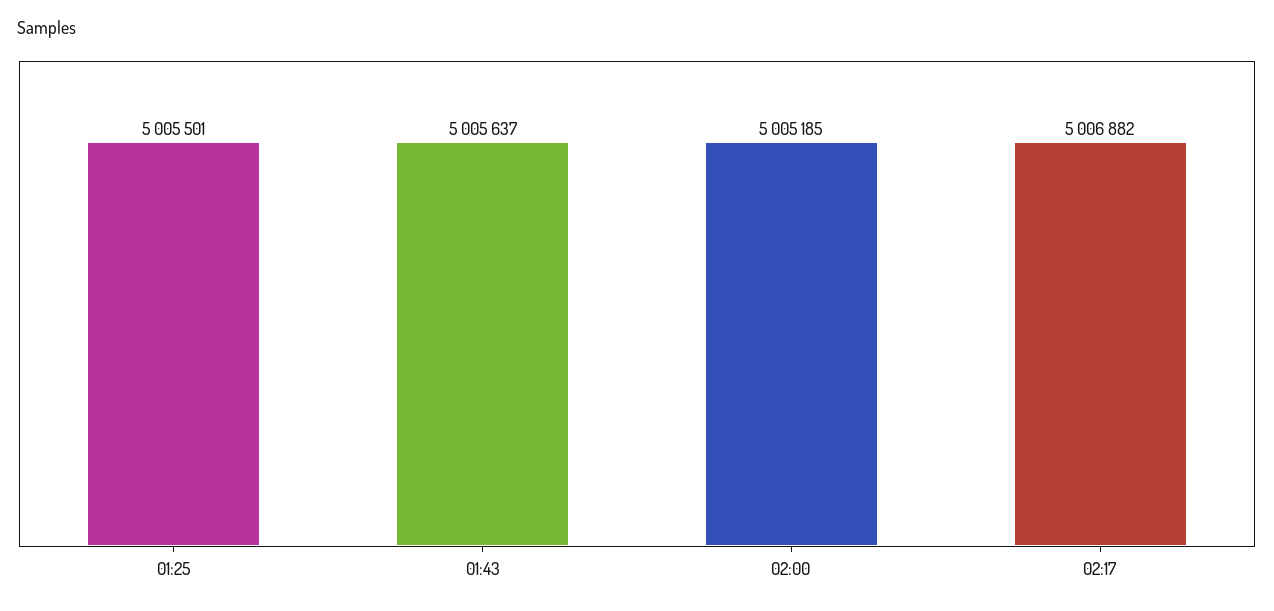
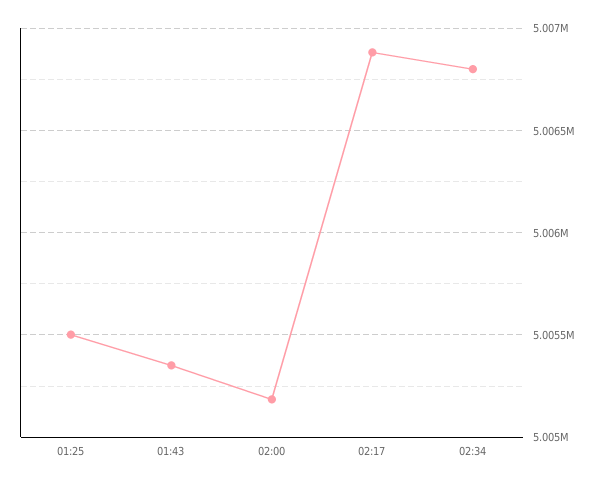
01:43: 5005637 -> 5005350
02:34: none -> 5006800

